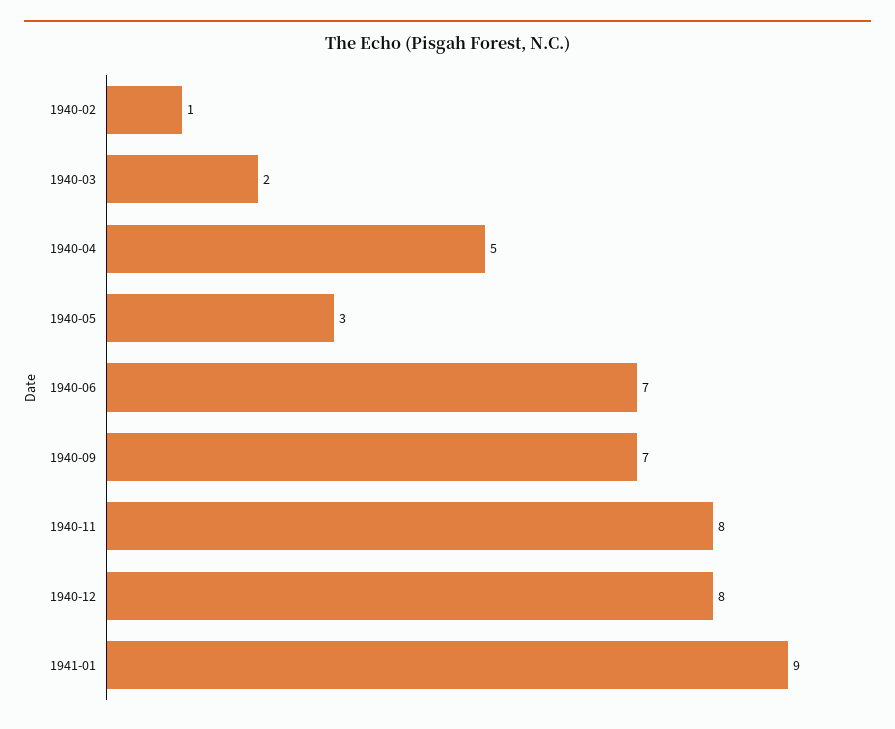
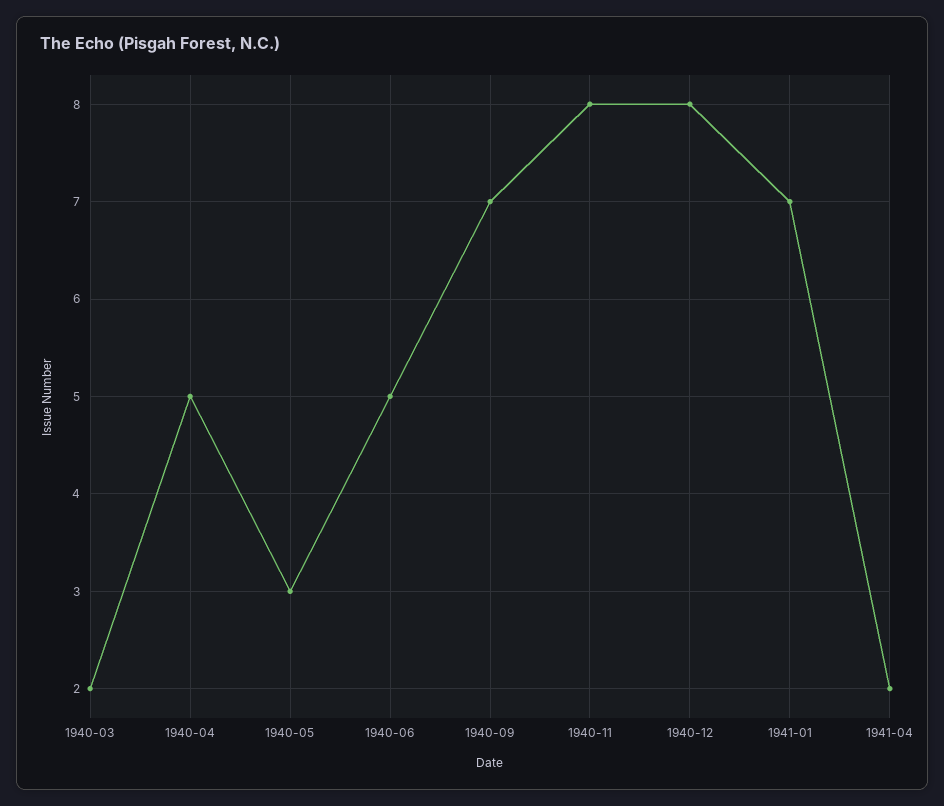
1940-02: 1 -> none
1940-06: 7 -> 5
1941-01: 9 -> 7
1941-04: none -> 2

